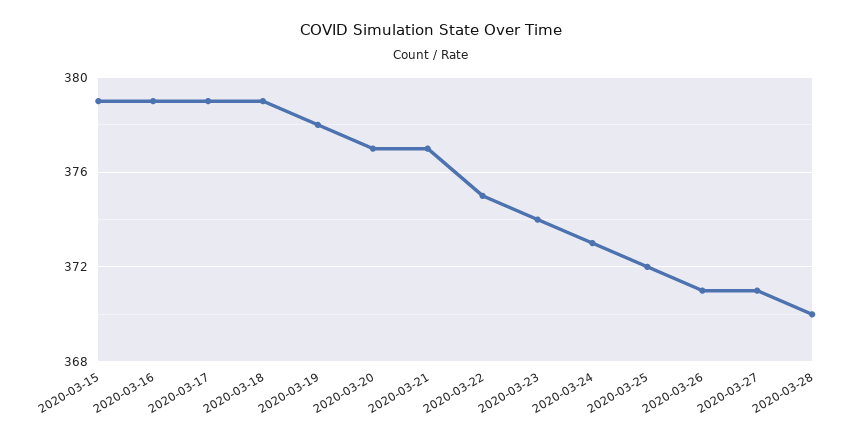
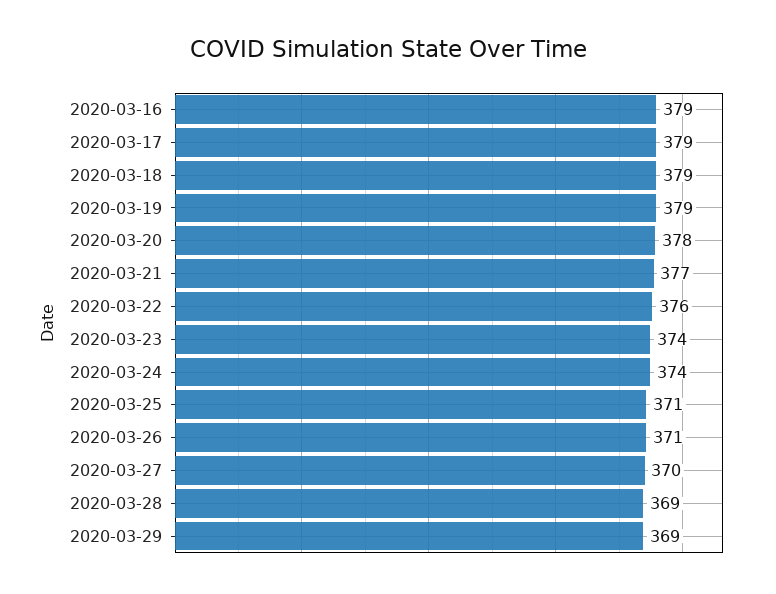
2020-03-15: 379 -> none
2020-03-19: 378 -> 379
2020-03-20: 377 -> 378
2020-03-22: 375 -> 376
2020-03-24: 373 -> 374
2020-03-25: 372 -> 371
2020-03-27: 371 -> 370
2020-03-28: 370 -> 369
2020-03-29: none -> 369

